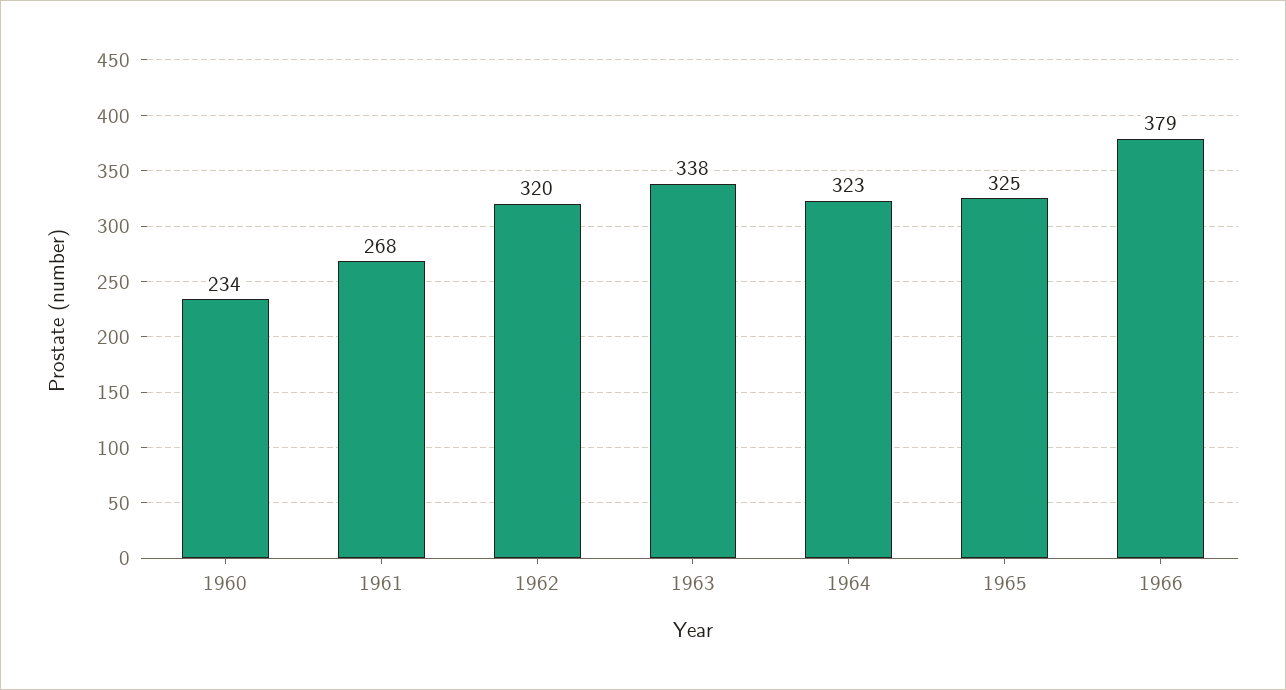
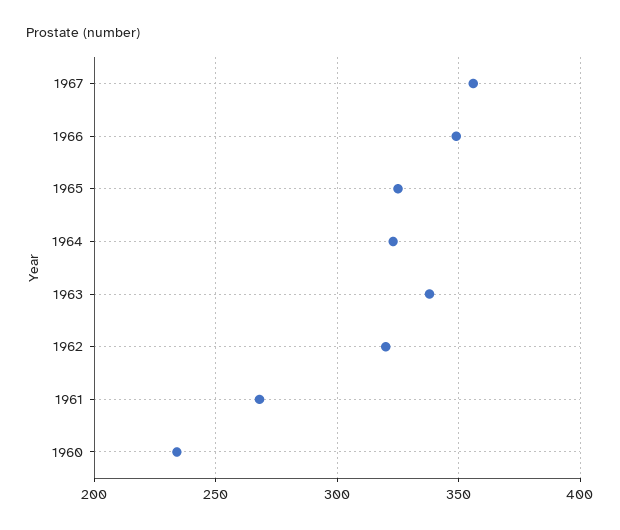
1966: 379 -> 350
1967: none -> 355

